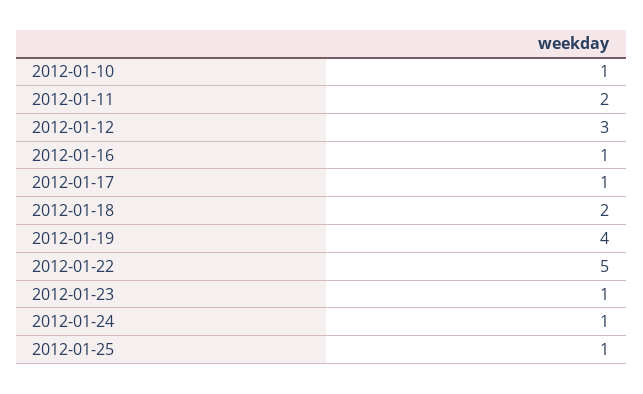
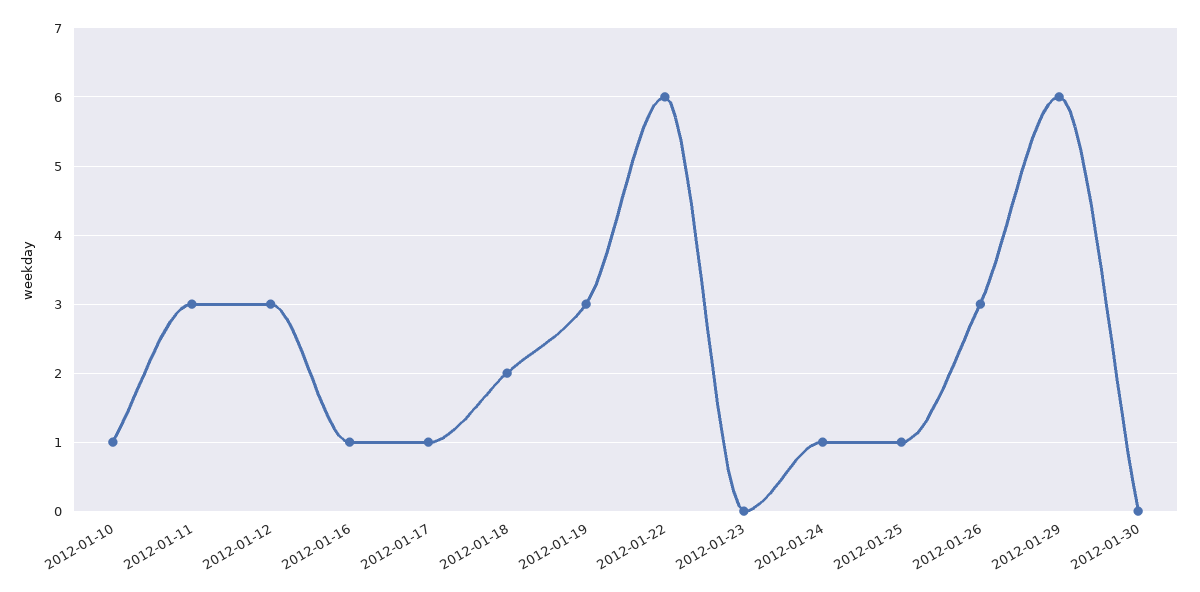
2012-01-11: 2 -> 3
2012-01-19: 4 -> 3
2012-01-22: 5 -> 6
2012-01-23: 1 -> 0
2012-01-26: none -> 3
2012-01-29: none -> 6
2012-01-30: none -> 0

